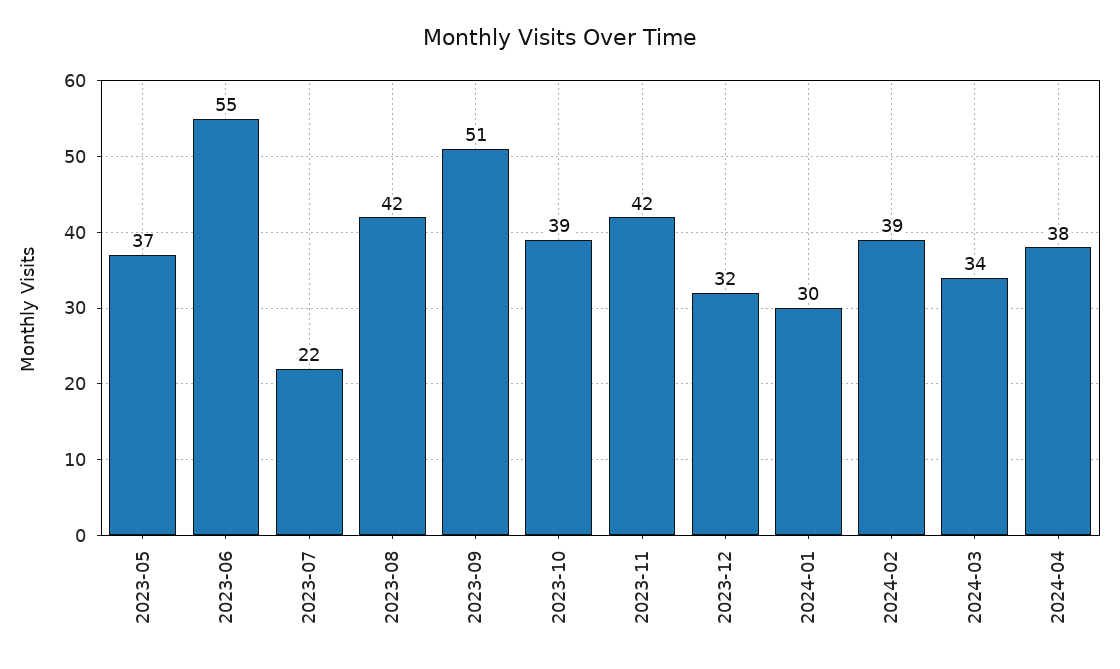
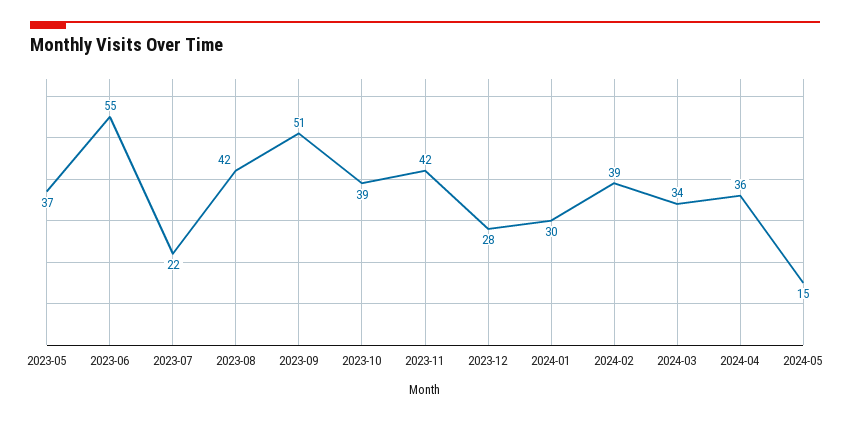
2023-12: 32 -> 28
2024-04: 38 -> 36
2024-05: none -> 15

